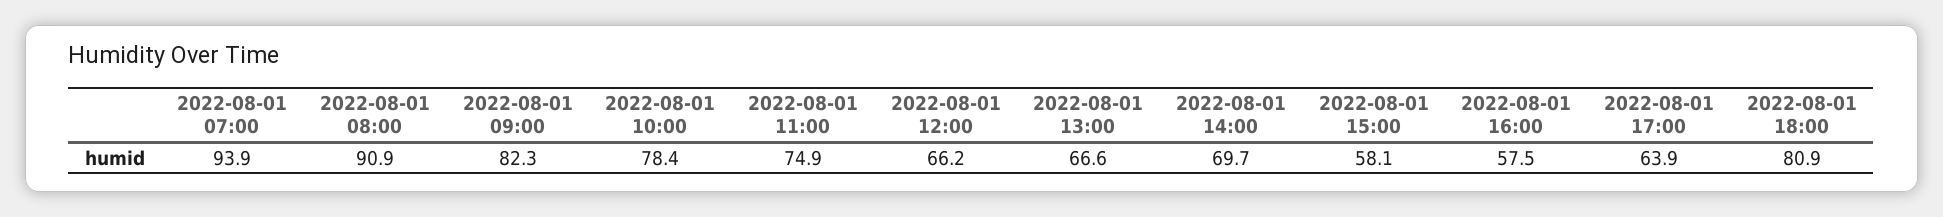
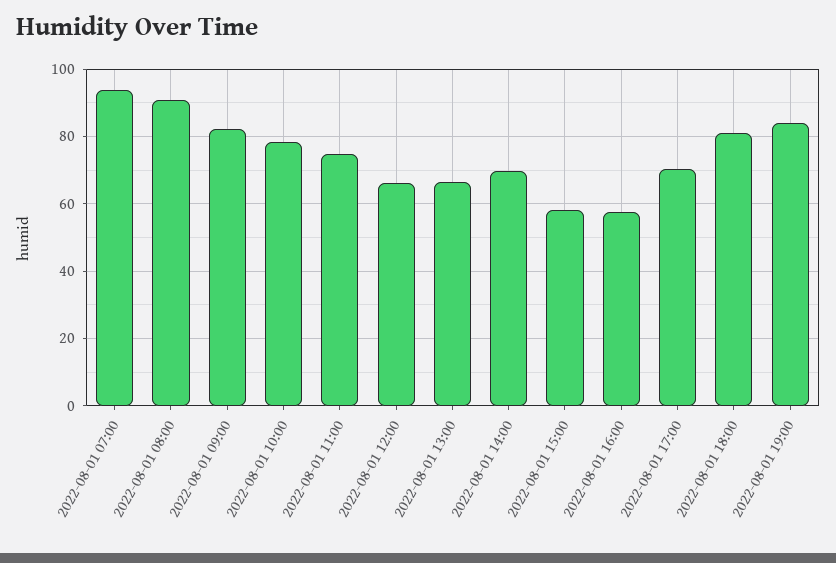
2022-08-01 17:00: 63.9 -> 70
2022-08-01 19:00: none -> 84

